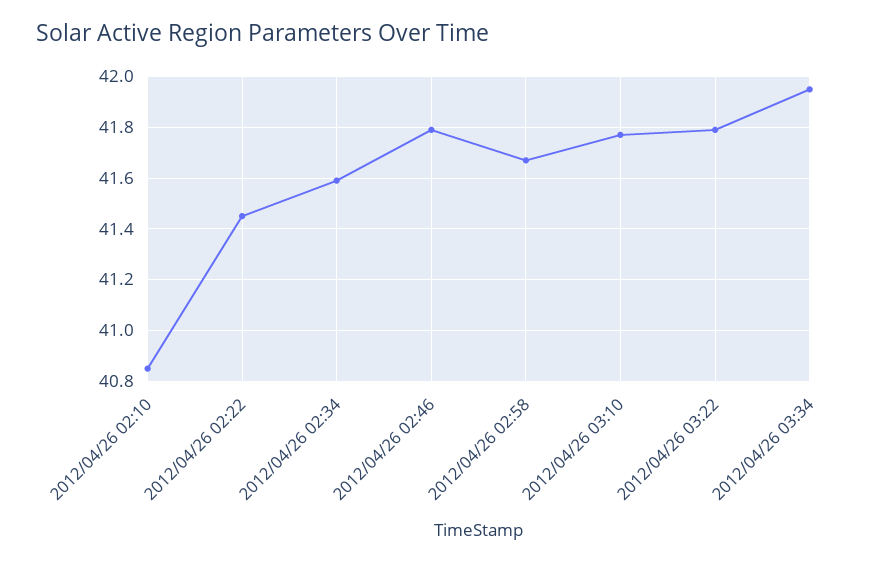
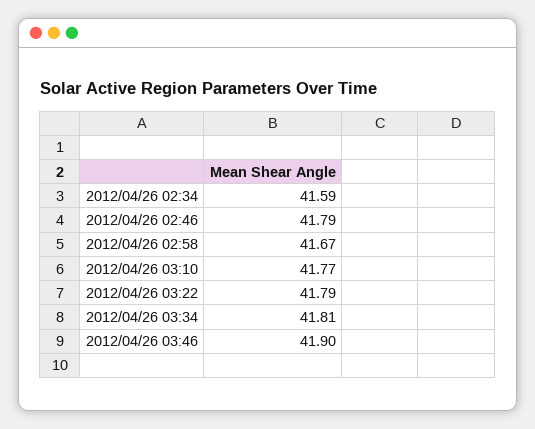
2012/04/26 02:10: 40.85 -> none
2012/04/26 02:22: 41.45 -> none
2012/04/26 03:34: 41.95 -> 41.81
2012/04/26 03:46: none -> 41.9

